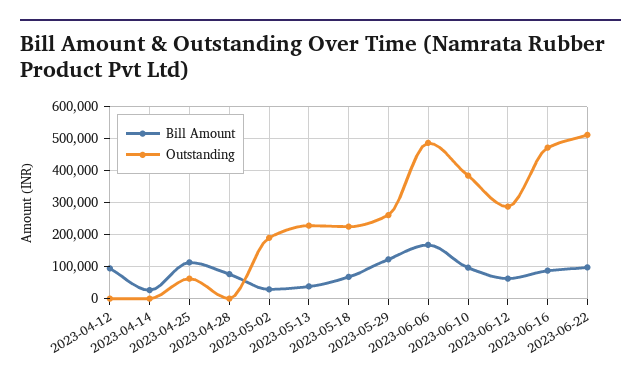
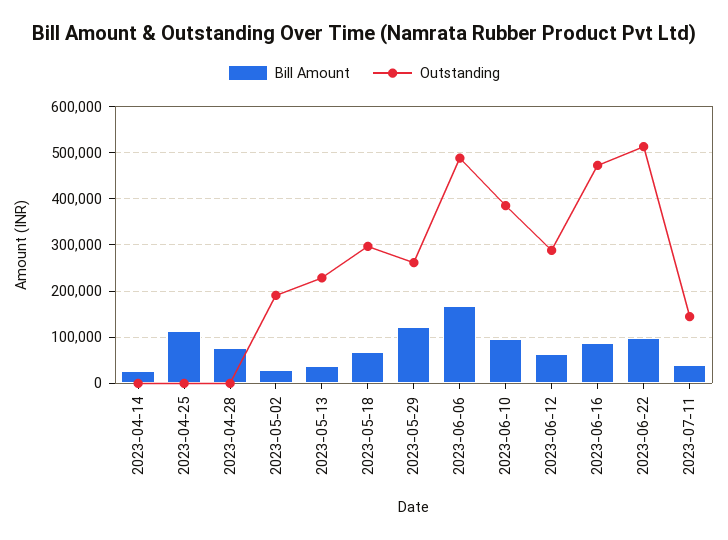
Bill Amount, 2023-04-12: 100000 -> none
Outstanding, 2023-04-12: 0 -> none
Outstanding, 2023-04-25: 60000 -> 0
Outstanding, 2023-05-18: 220000 -> 300000
Bill Amount, 2023-07-11: none -> 40000
Outstanding, 2023-07-11: none -> 140000

